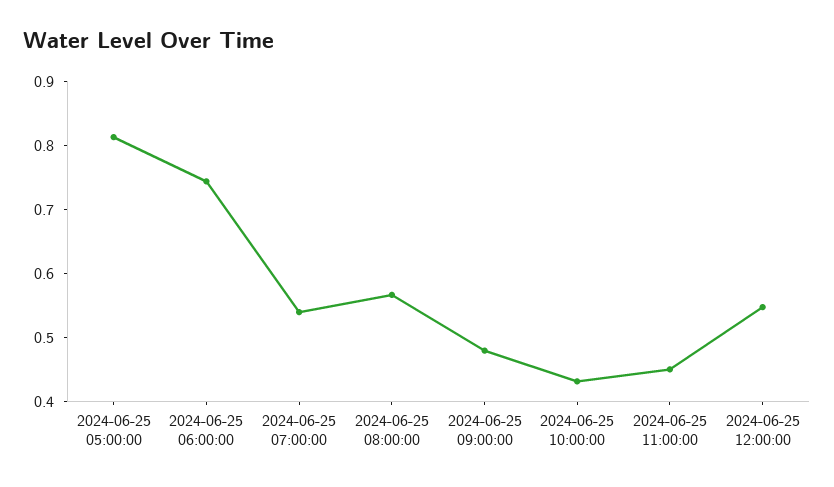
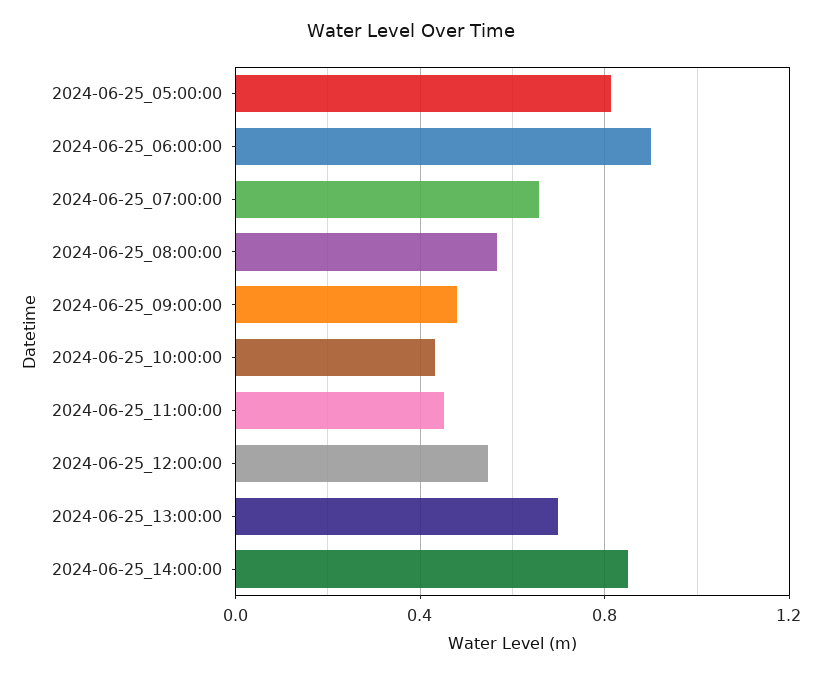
2024-06-25 06:00:00: 0.74 -> 0.9
2024-06-25 07:00:00: 0.54 -> 0.65
2024-06-25_13:00:00: none -> 0.7
2024-06-25_14:00:00: none -> 0.85

